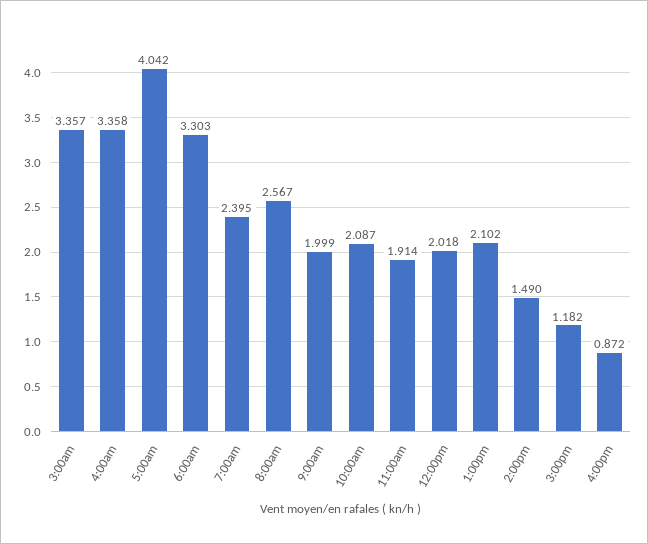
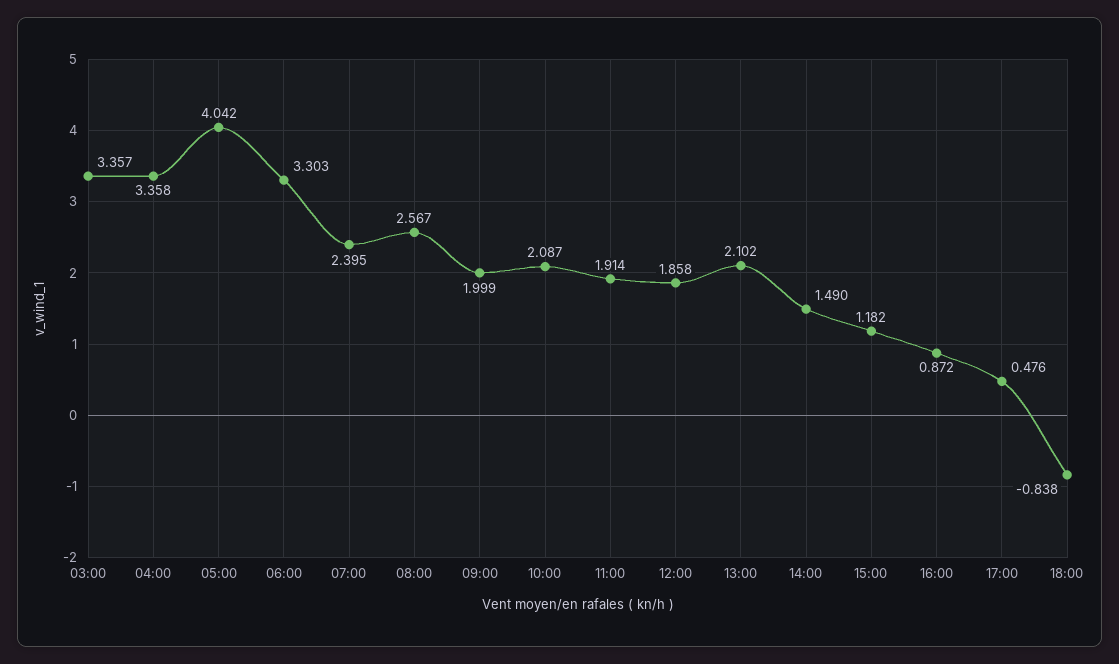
12:00pm: 2.018 -> 1.858
17:00: none -> 0.476
18:00: none -> -0.838

